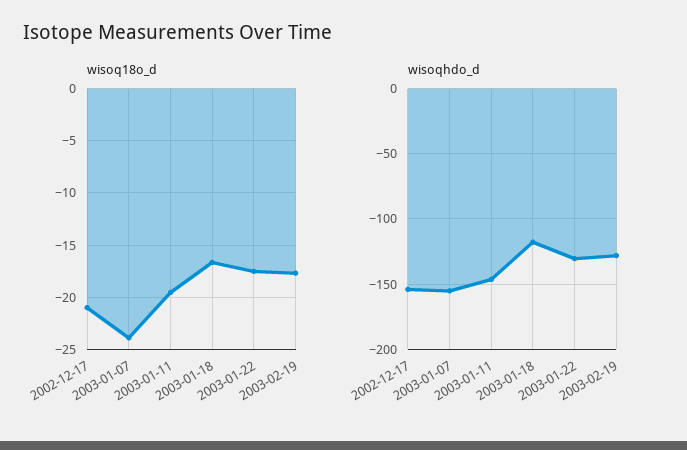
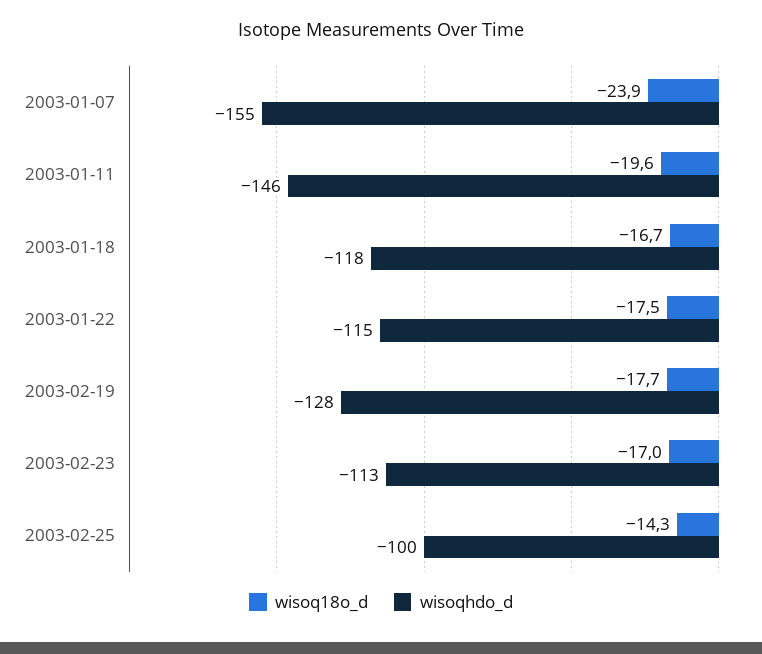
wisoq18o_d, 2002-12-17: -21 -> none
wisoqhdo_d, 2002-12-17: -155 -> none
wisoqhdo_d, 2003-01-22: -130 -> -115
wisoq18o_d, 2003-02-23: none -> -17
wisoqhdo_d, 2003-02-23: none -> -113
wisoq18o_d, 2003-02-25: none -> -14.3
wisoqhdo_d, 2003-02-25: none -> -100

